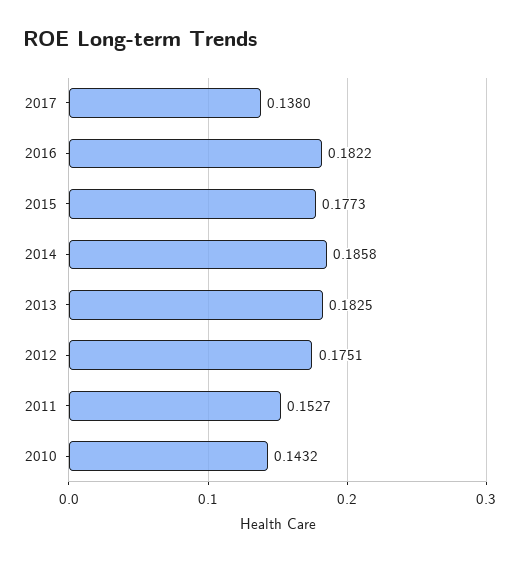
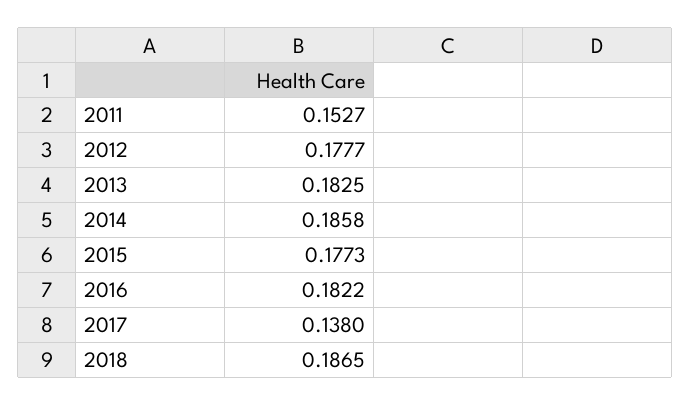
2012: 0.1751 -> 0.1777
2010: 0.1432 -> none
2018: none -> 0.1865

